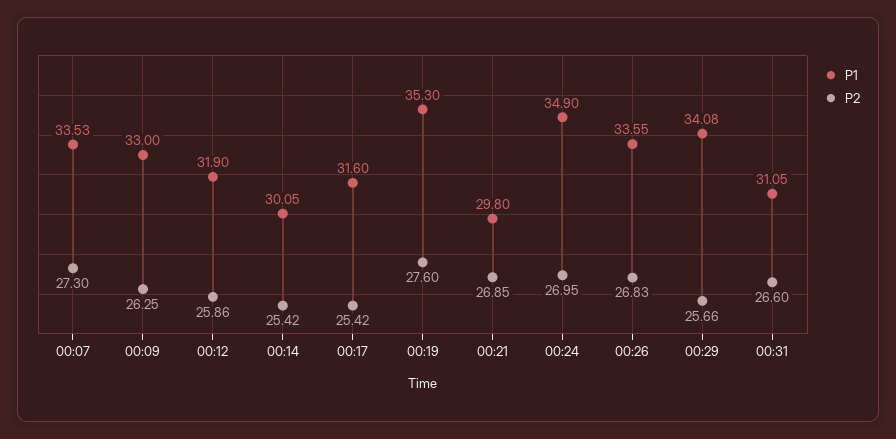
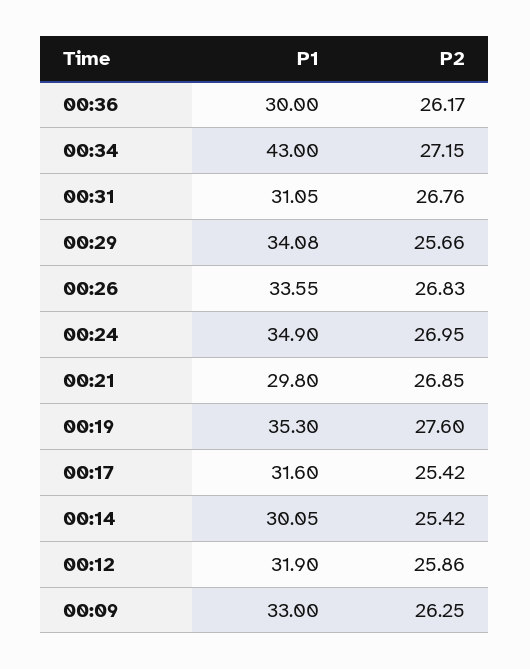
P1, 00:07: 33.53 -> none
P2, 00:07: 27.3 -> none
P2, 00:31: 26.6 -> 26.76
P1, 00:36: none -> 30
P2, 00:36: none -> 26.17
P1, 00:34: none -> 43
P2, 00:34: none -> 27.15

